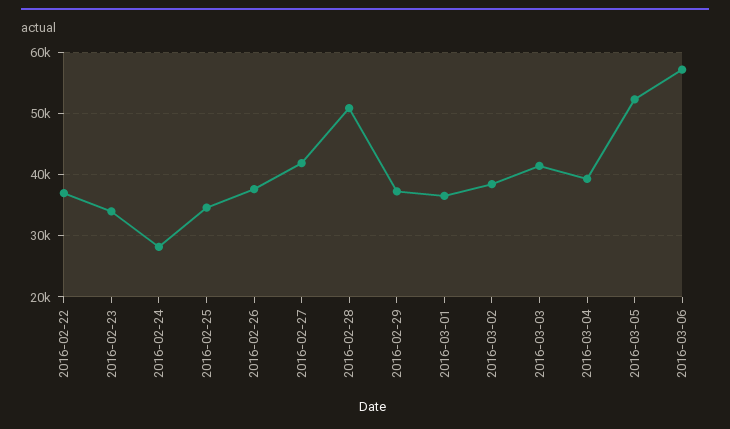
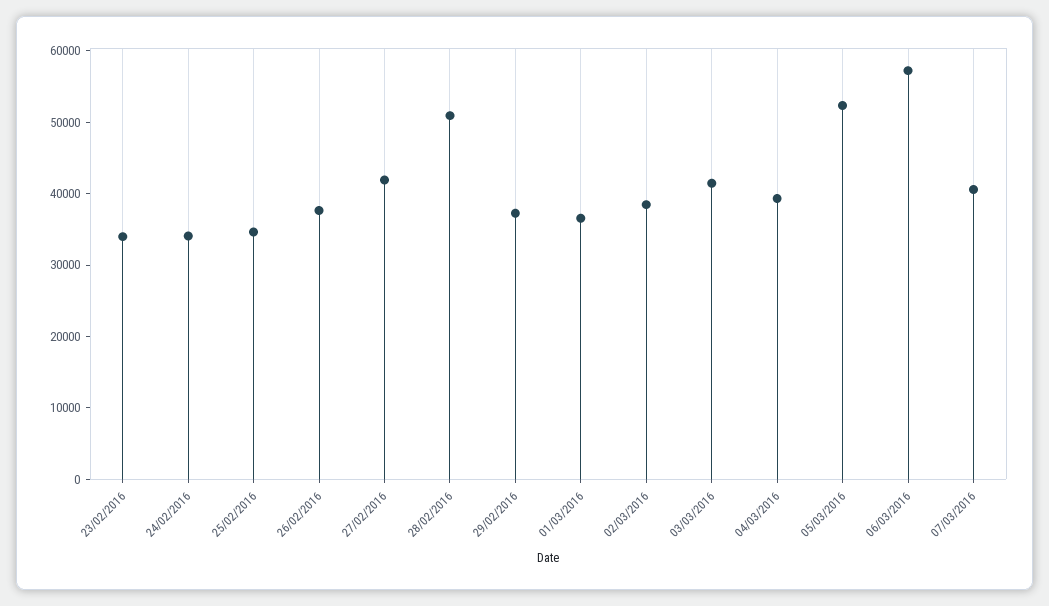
2016-02-22: 37000 -> none
2016-02-24: 28000 -> 34000
07/03/2016: none -> 40000

